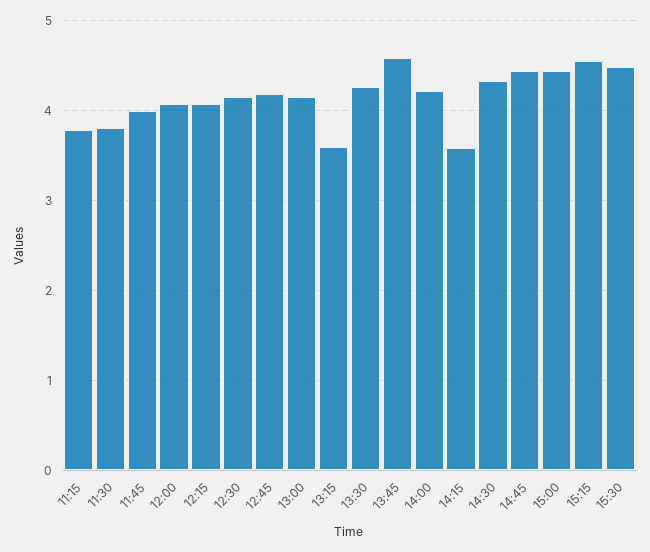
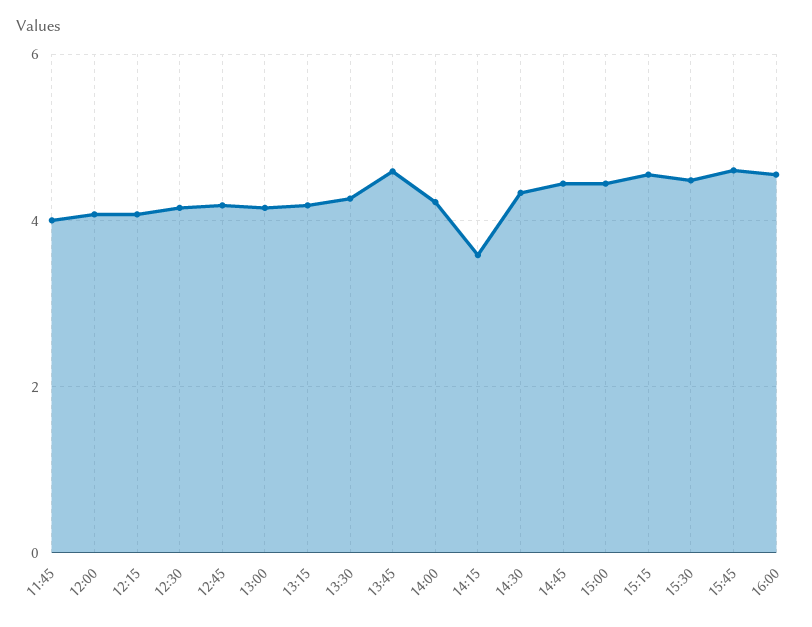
11:15: 3.8 -> none
11:30: 3.8 -> none
13:15: 3.6 -> 4.2
15:45: none -> 4.6
16:00: none -> 4.6

